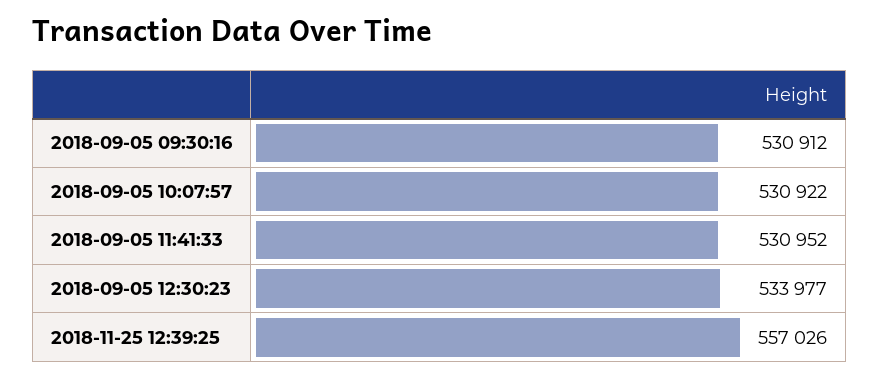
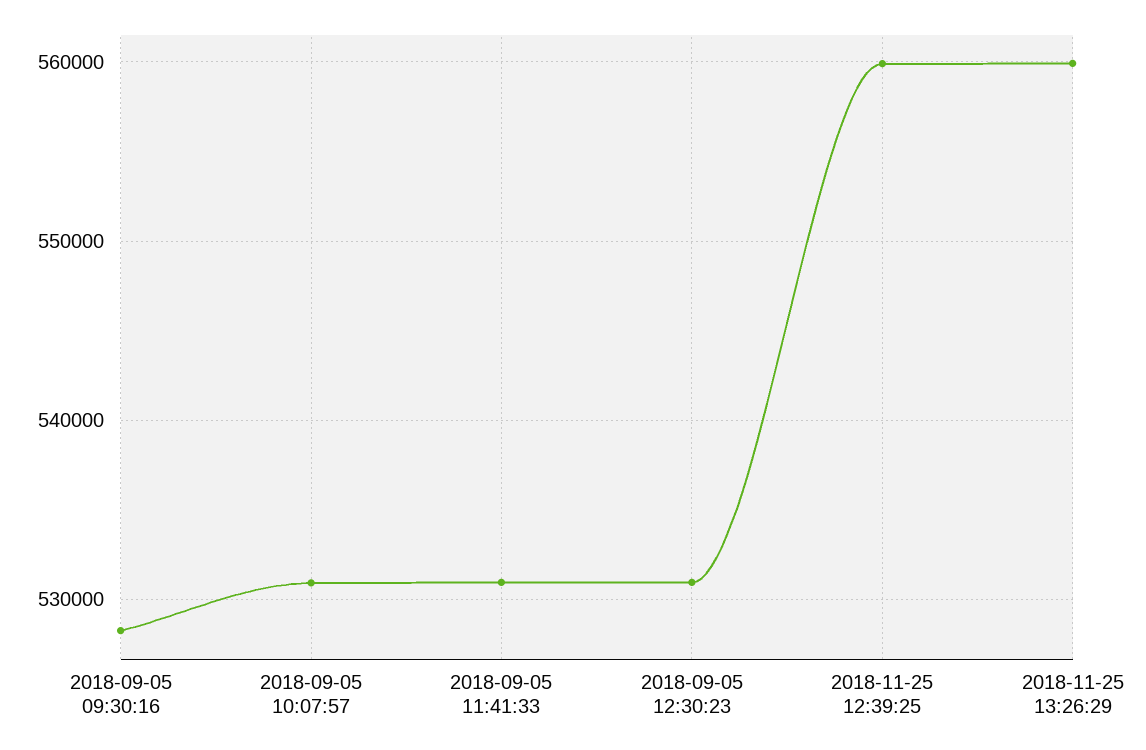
2018-09-05 09:30:16: 530912 -> 528000
2018-09-05 12:30:23: 533977 -> 531000
2018-11-25 12:39:25: 557026 -> 560000
2018-11-25 13:26:29: none -> 560000

